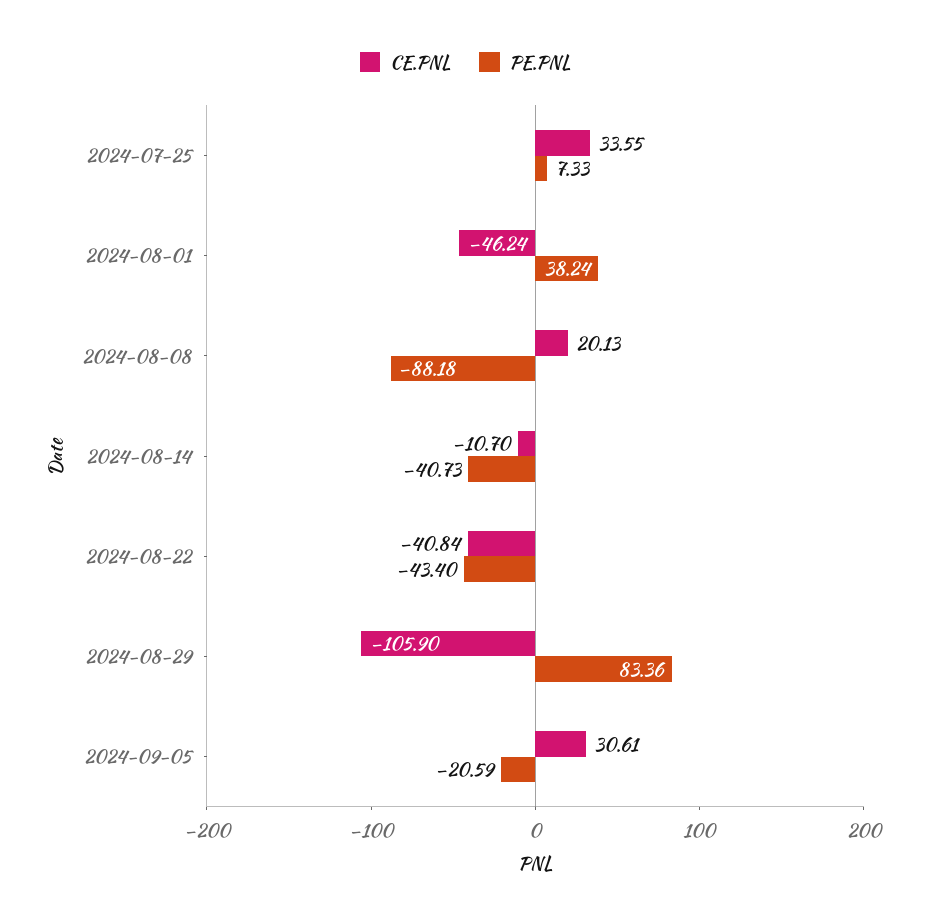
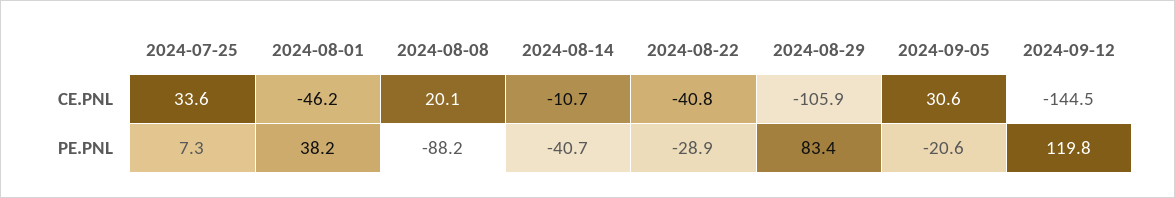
PE.PNL, 2024-08-22: -43.4 -> -28.9
CE.PNL, 2024-09-12: none -> -144.5
PE.PNL, 2024-09-12: none -> 119.8

